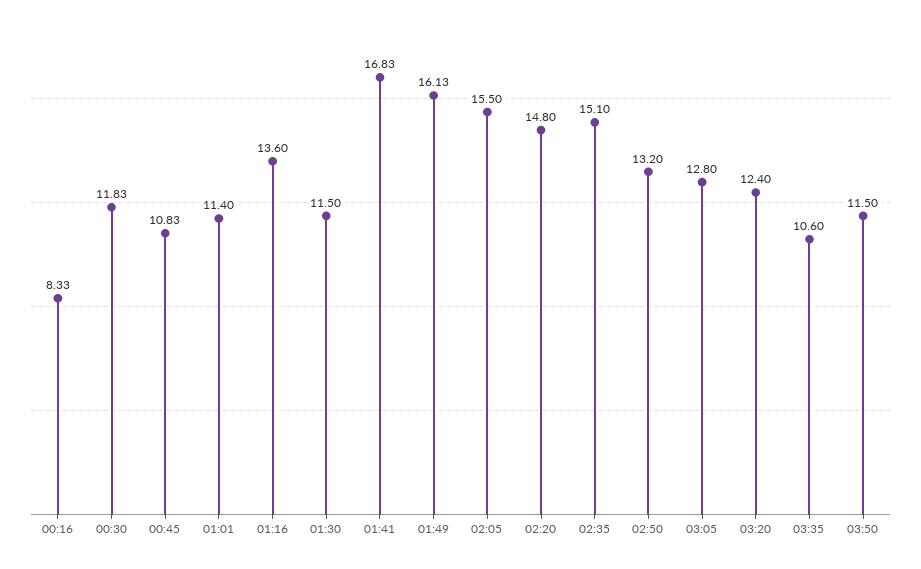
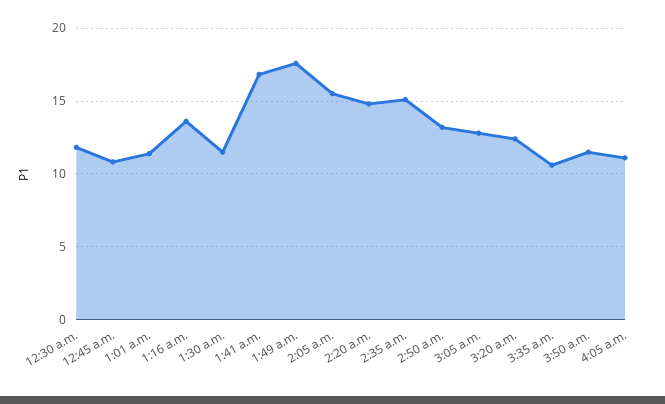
00:16: 8.33 -> none
01:49: 16.13 -> 17.5
4:05 a.m.: none -> 11

